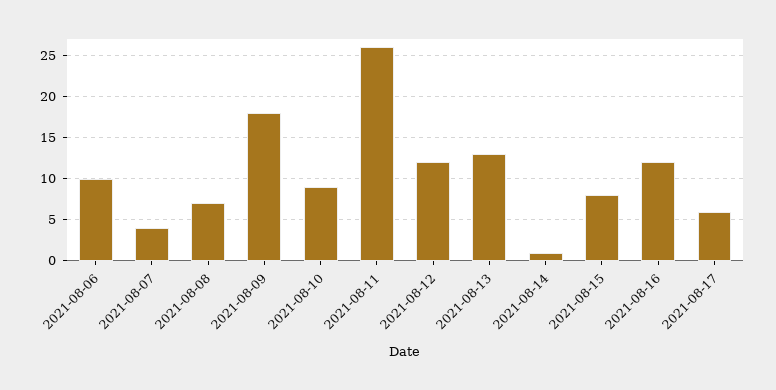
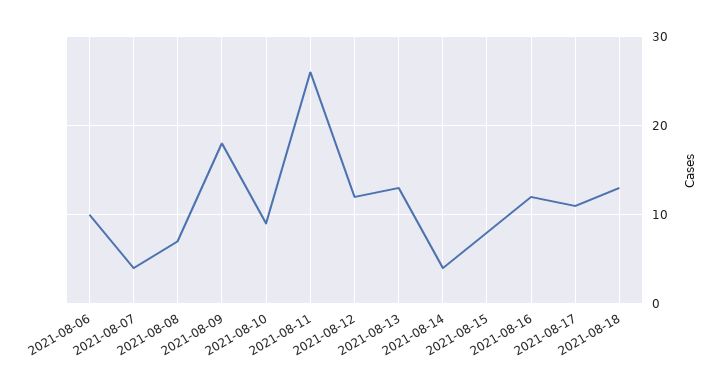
2021-08-14: 1 -> 4
2021-08-17: 6 -> 11
2021-08-18: none -> 13

